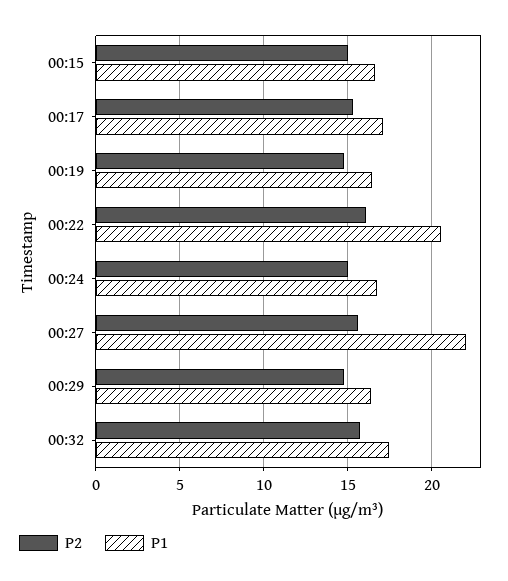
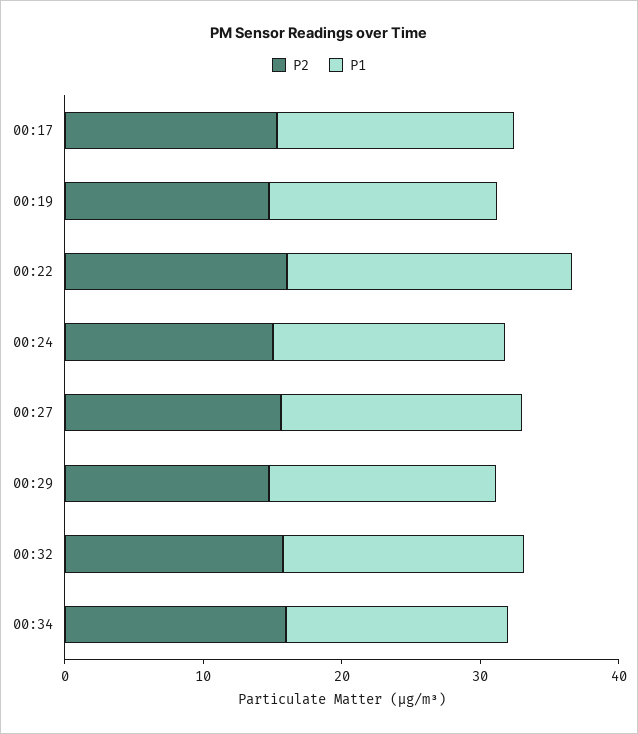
P2, 00:15: 15 -> none
P1, 00:15: 16.5 -> none
P1, 00:27: 22 -> 18
P2, 00:34: none -> 16
P1, 00:34: none -> 16

